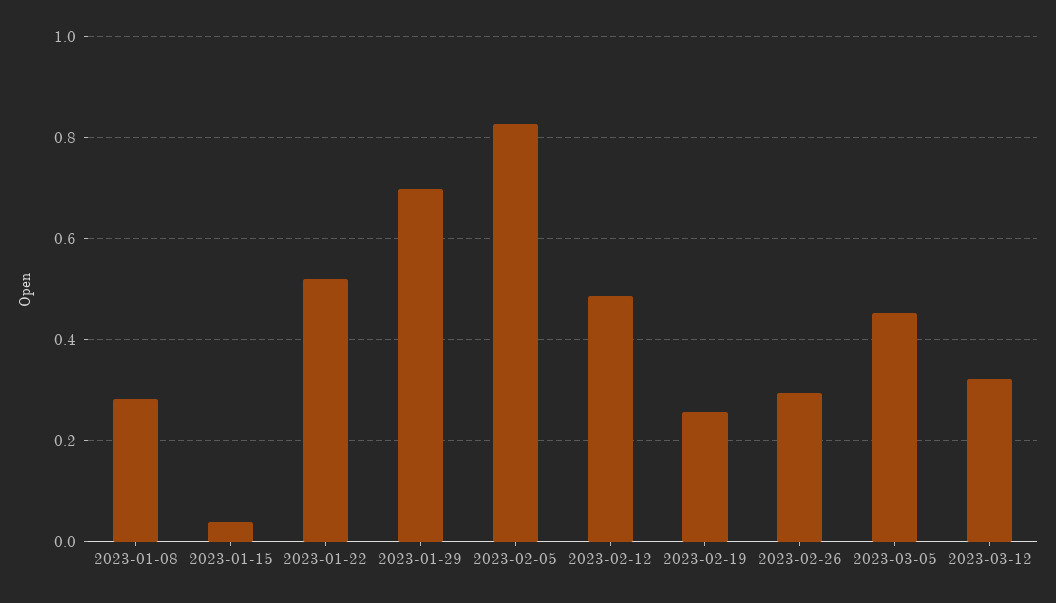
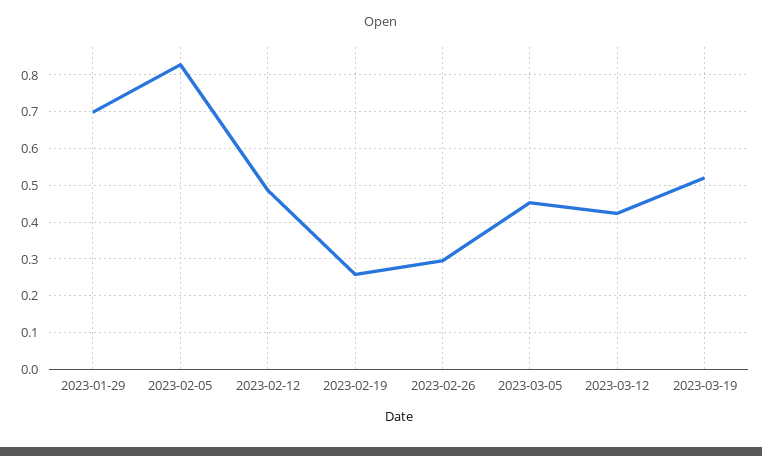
2023-01-08: 0.28 -> none
2023-01-15: 0.04 -> none
2023-01-22: 0.52 -> none
2023-03-12: 0.32 -> 0.42
2023-03-19: none -> 0.52

